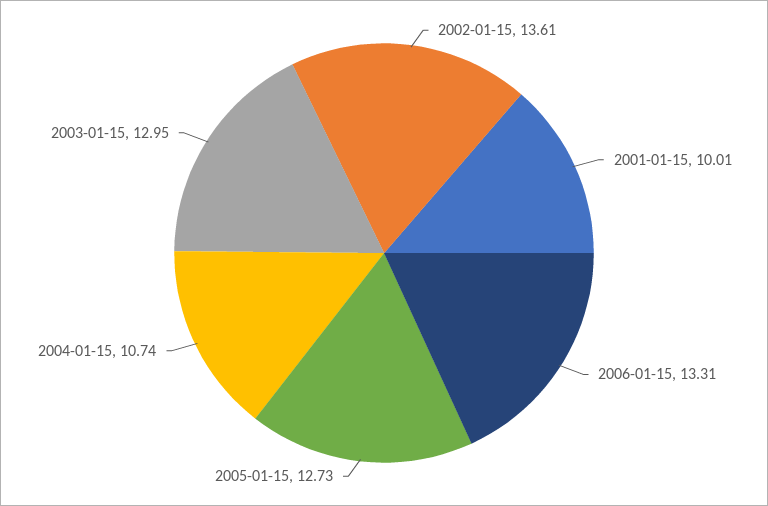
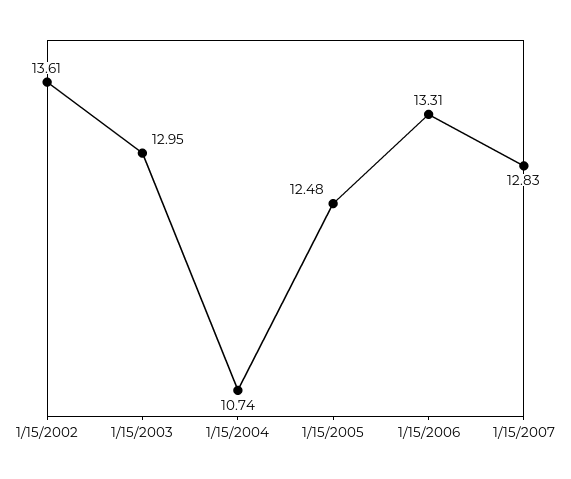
2001-01-15: 10.01 -> none
2005-01-15: 12.73 -> 12.48
1/15/2007: none -> 12.83

